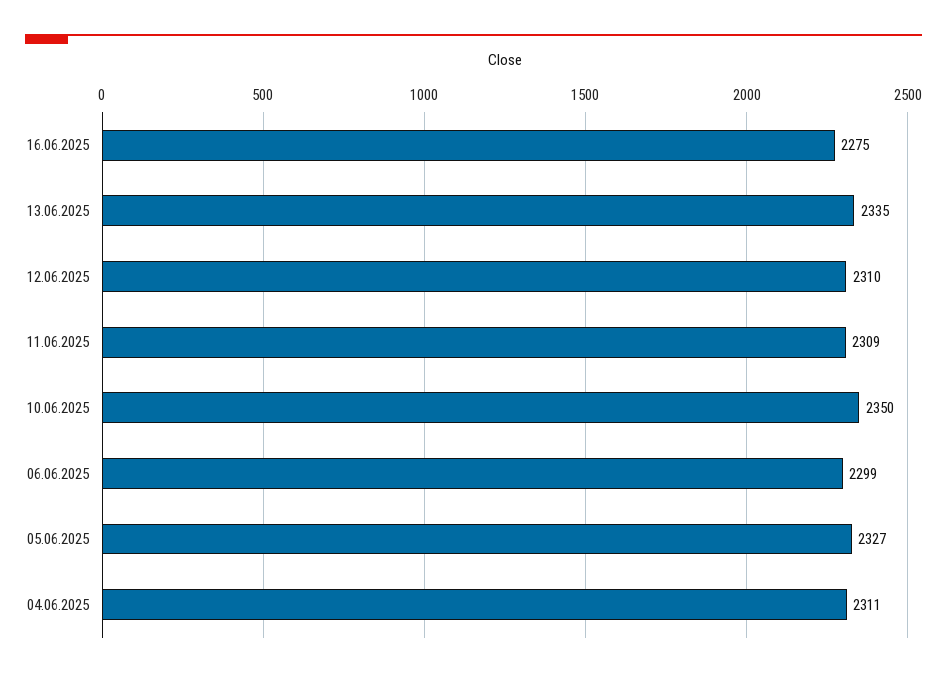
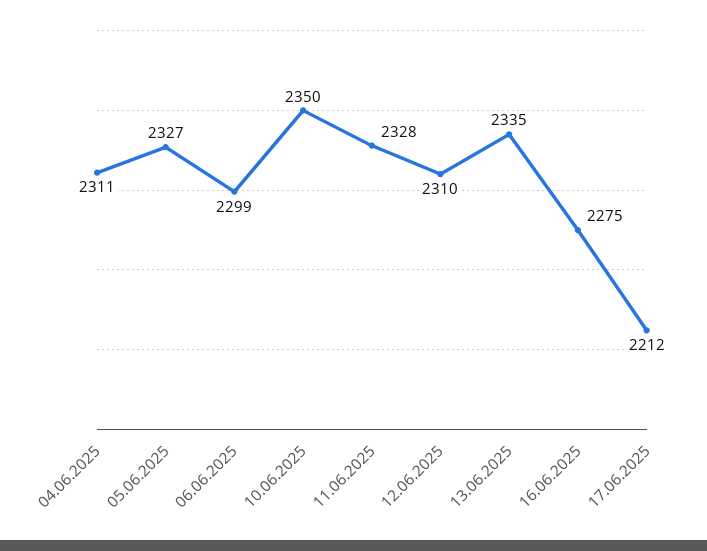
11.06.2025: 2309 -> 2328
17.06.2025: none -> 2212

